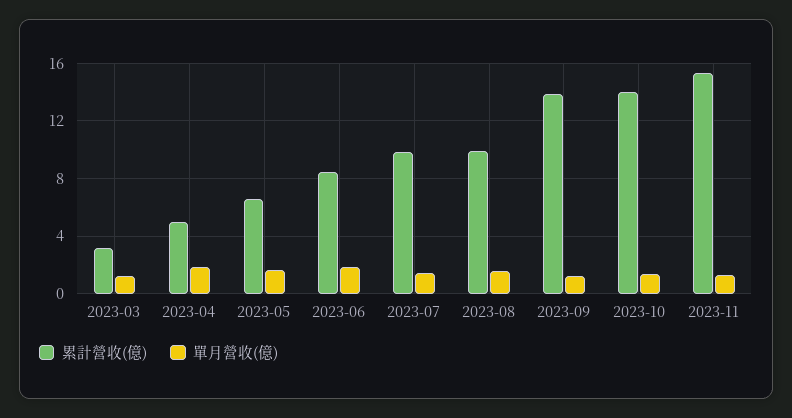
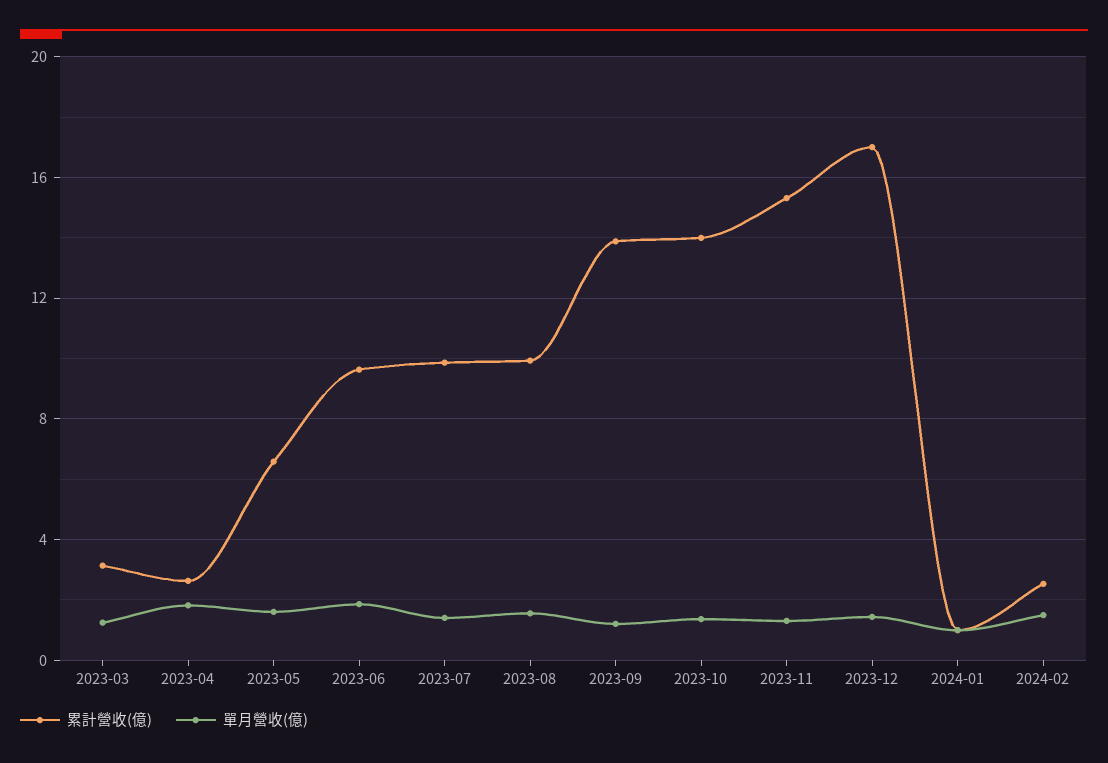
累計營收(億), 2023-04: 5 -> 2.5
累計營收(億), 2023-06: 8.5 -> 9.5
累計營收(億), 2023-12: none -> 17
單月營收(億), 2023-12: none -> 1.5
累計營收(億), 2024-01: none -> 1
單月營收(億), 2024-01: none -> 1
累計營收(億), 2024-02: none -> 2.5
單月營收(億), 2024-02: none -> 1.5

